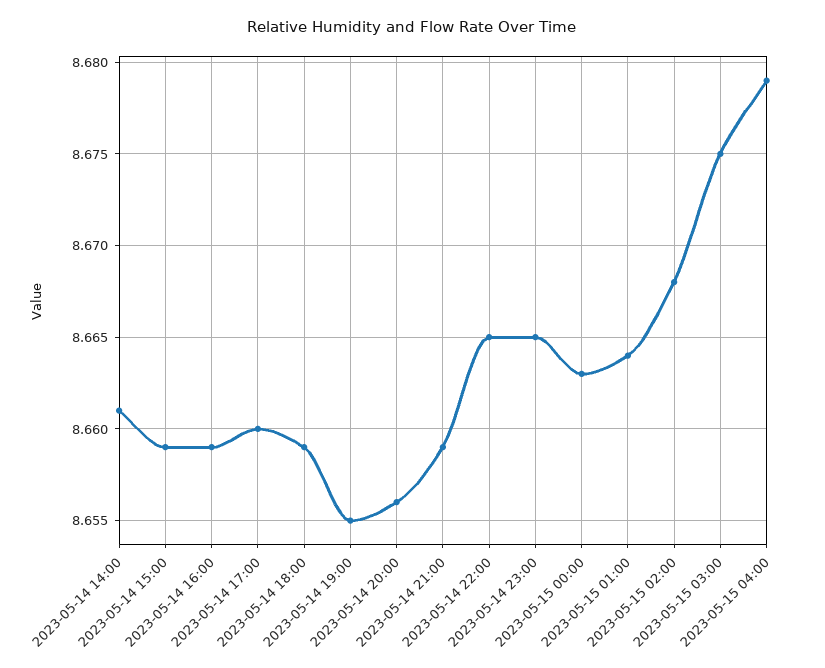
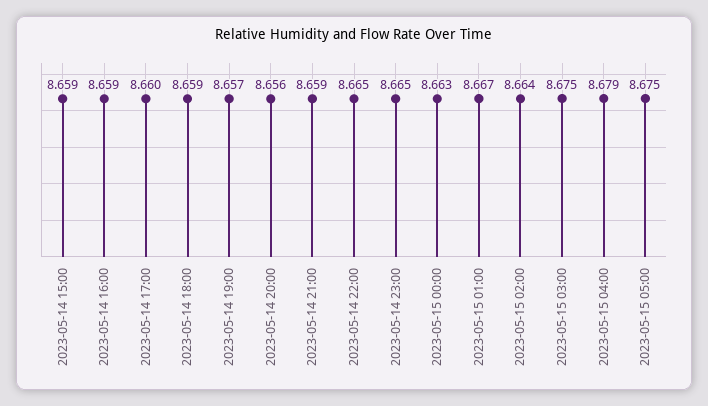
2023-05-14 14:00: 8.661 -> none
2023-05-14 19:00: 8.655 -> 8.657
2023-05-15 01:00: 8.664 -> 8.667
2023-05-15 02:00: 8.668 -> 8.664
2023-05-15 05:00: none -> 8.675

